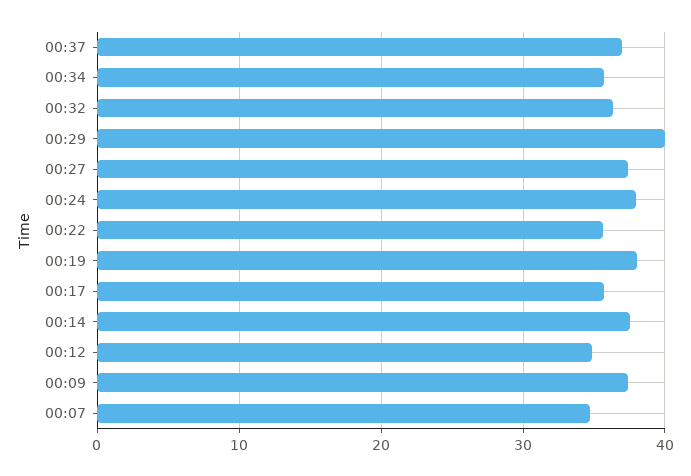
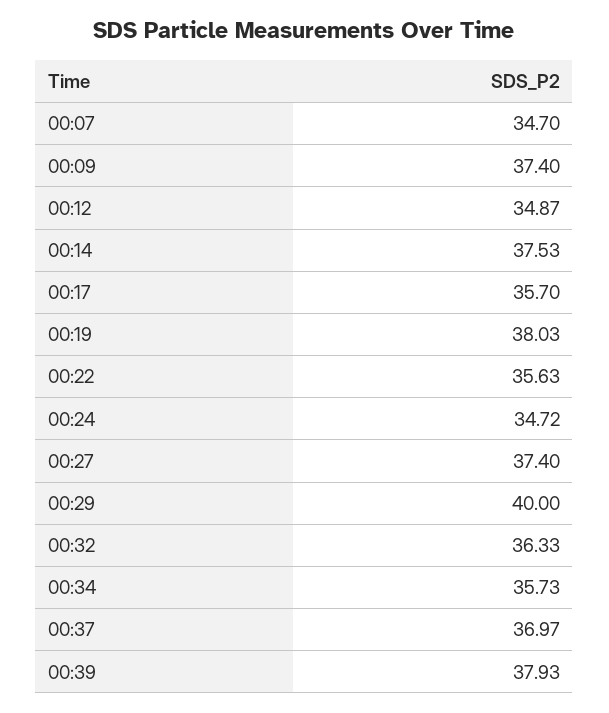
00:24: 38 -> 34.72
00:39: none -> 37.93

